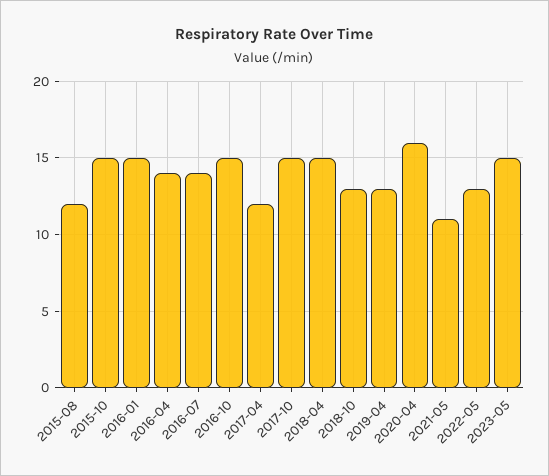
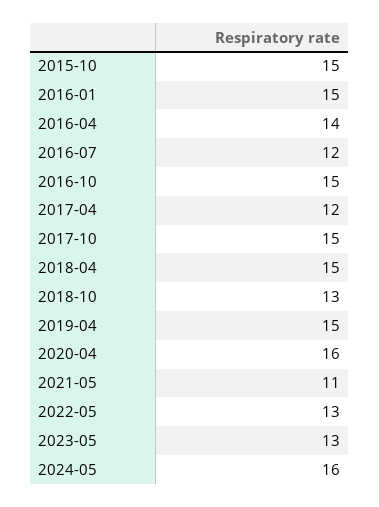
2015-08: 12 -> none
2016-07: 14 -> 12
2019-04: 13 -> 15
2023-05: 15 -> 13
2024-05: none -> 16

